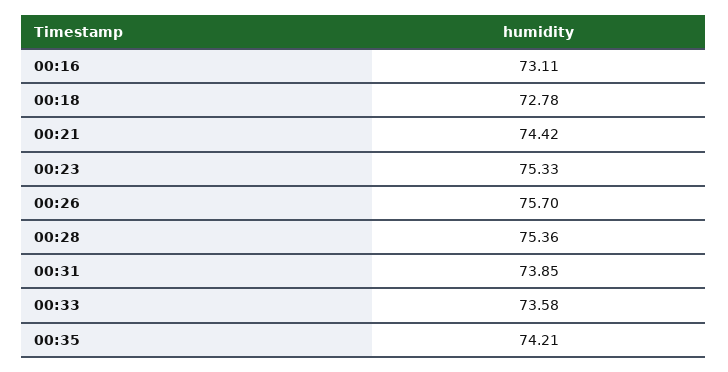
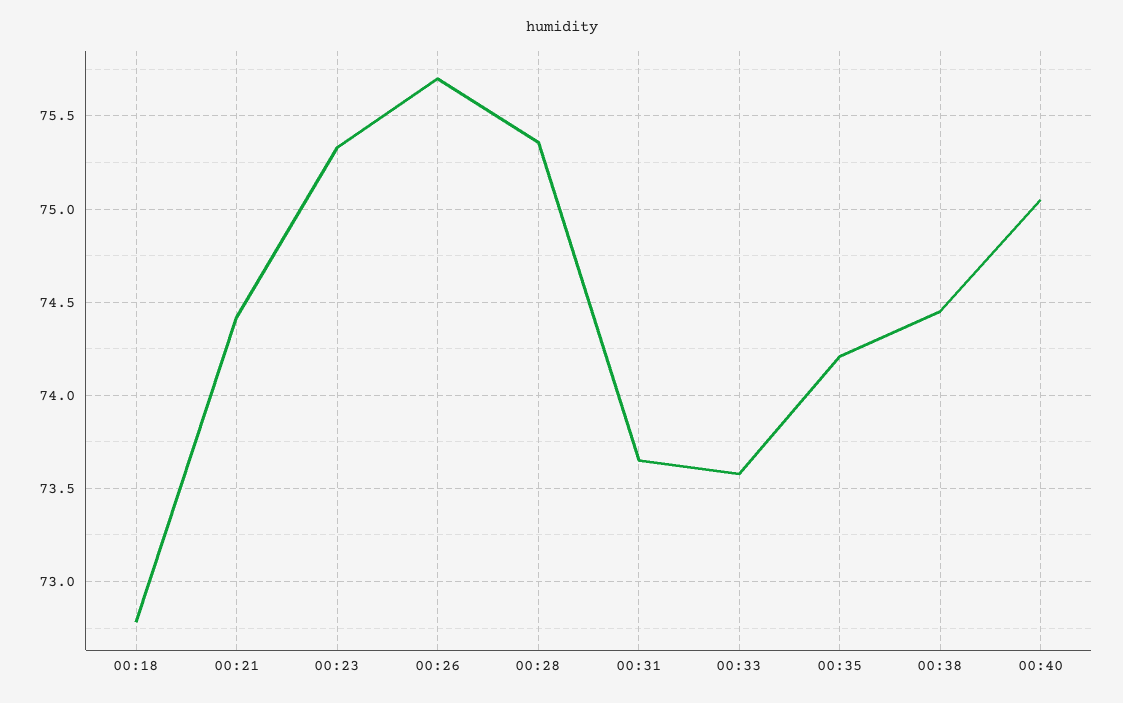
00:16: 73.11 -> none
00:31: 73.85 -> 73.65
00:38: none -> 74.45
00:40: none -> 75.05

